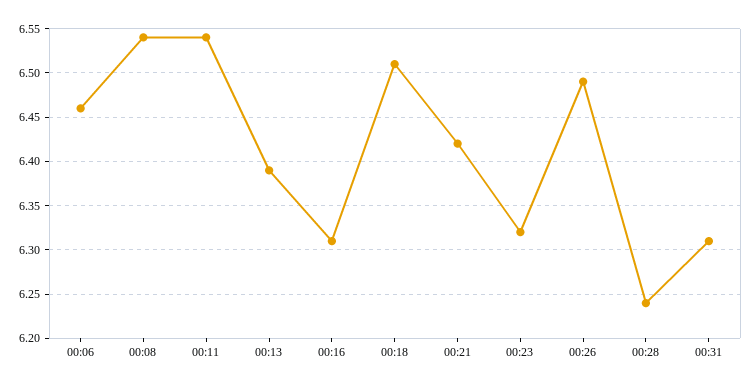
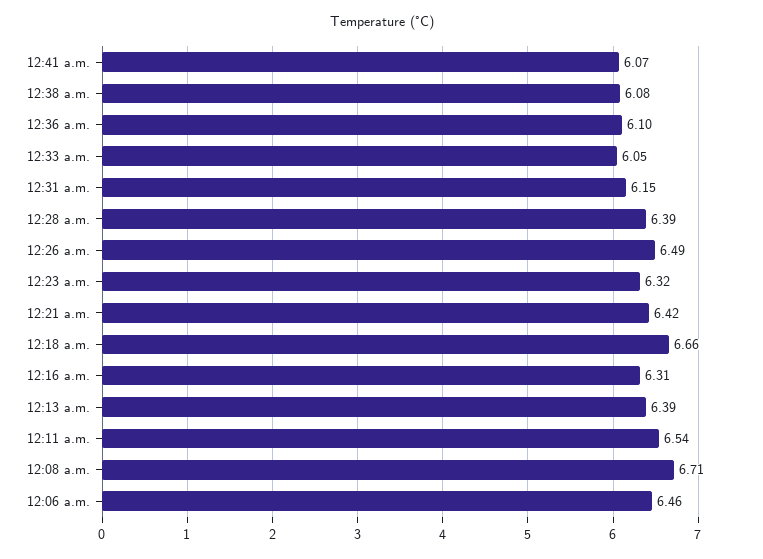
00:08: 6.54 -> 6.71
00:18: 6.51 -> 6.66
00:28: 6.24 -> 6.39
00:31: 6.31 -> 6.15
12:41 a.m.: none -> 6.07
12:38 a.m.: none -> 6.08
12:36 a.m.: none -> 6.1
12:33 a.m.: none -> 6.05

